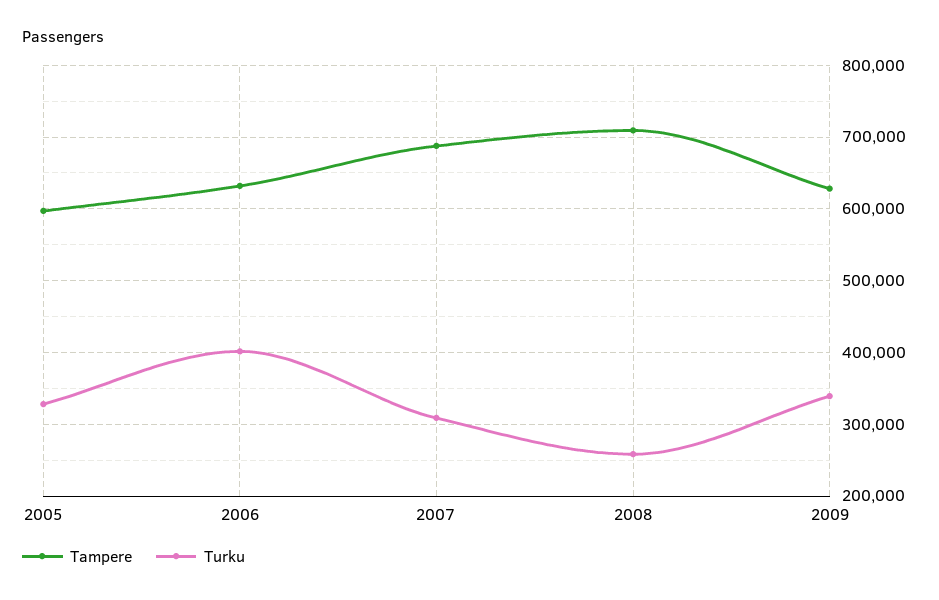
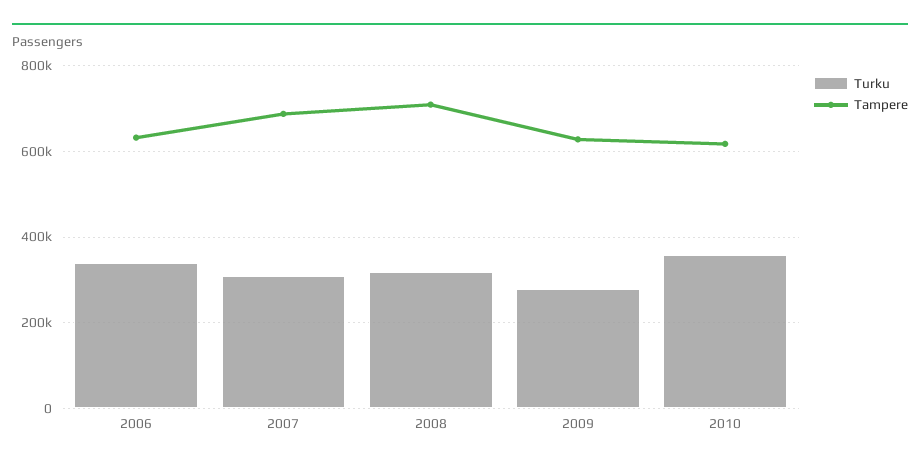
Tampere, 2005: 600000 -> none
Turku, 2005: 330000 -> none
Turku, 2006: 400000 -> 340000
Turku, 2008: 260000 -> 320000
Turku, 2009: 340000 -> 280000
Turku, 2010: none -> 360000
Tampere, 2010: none -> 620000

